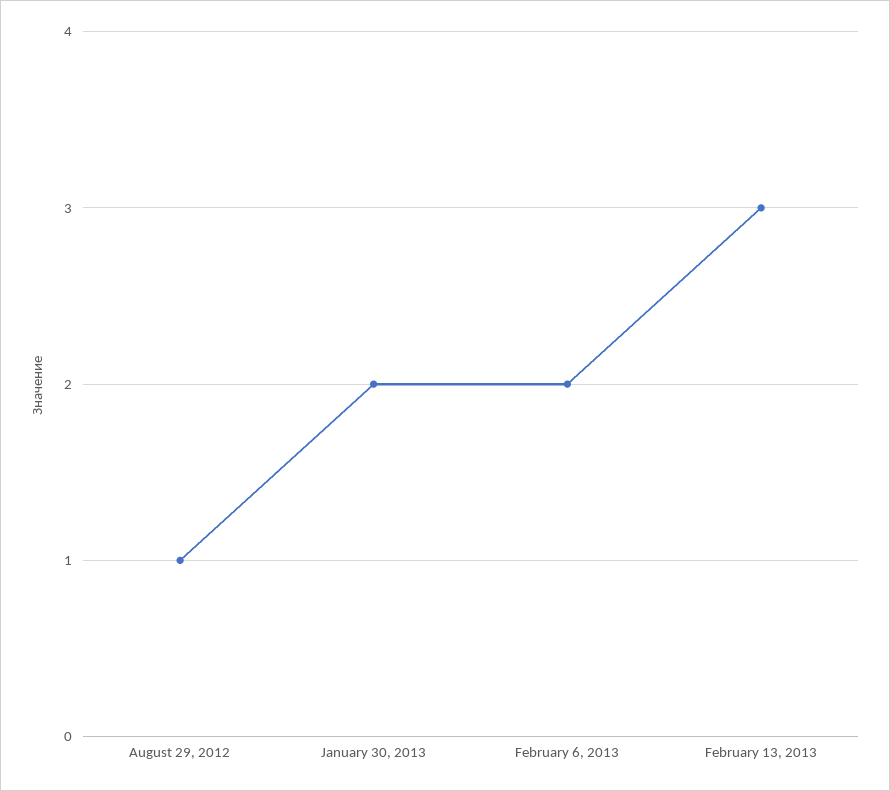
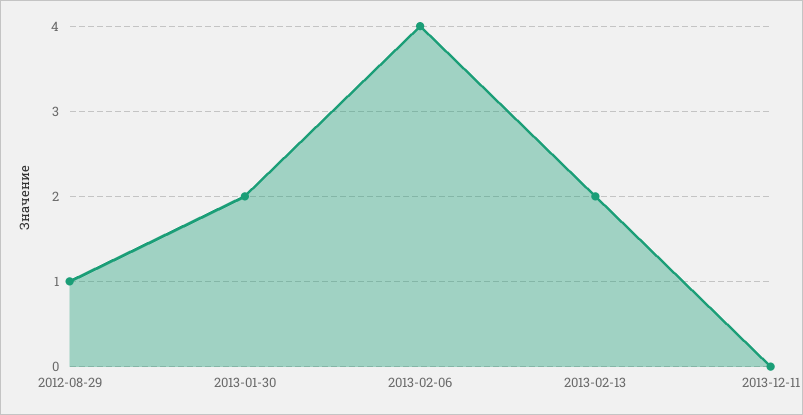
February 6, 2013: 2 -> 4
February 13, 2013: 3 -> 2
2013-12-11: none -> 0

